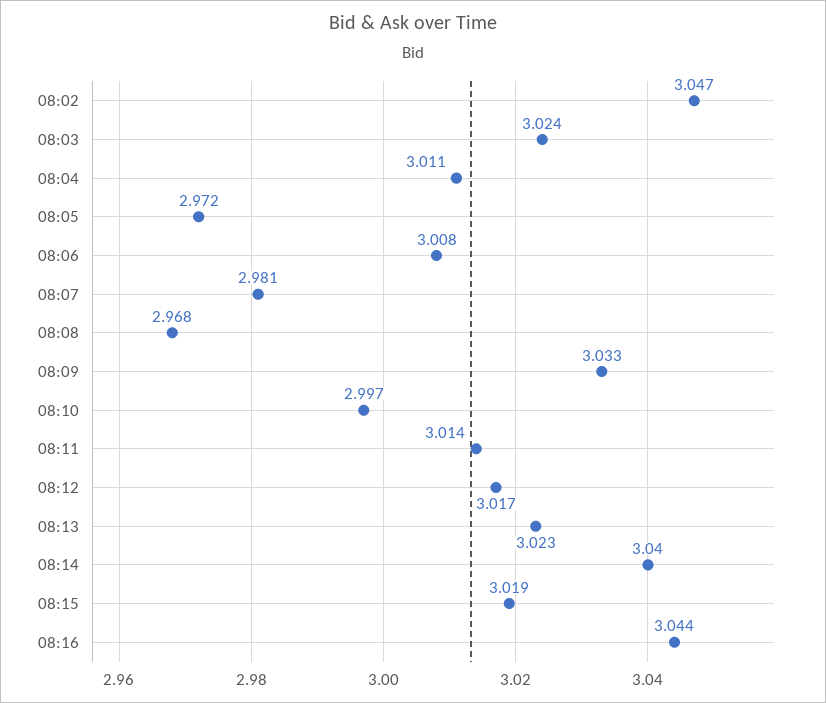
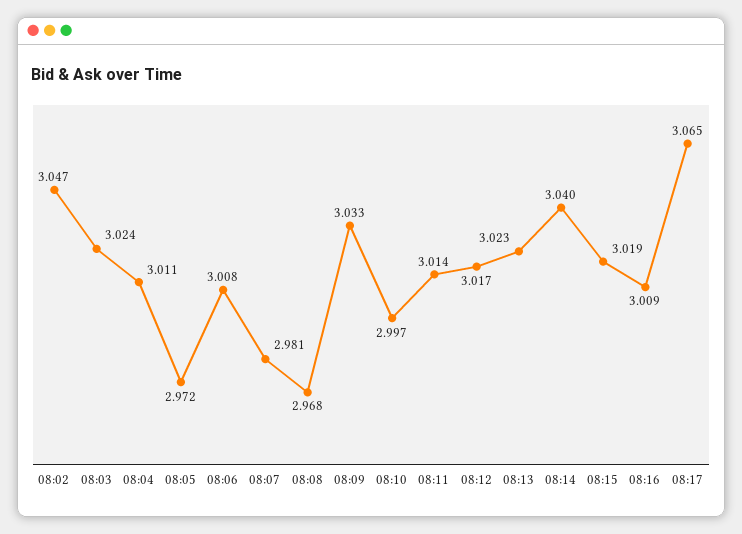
08:16: 3.044 -> 3.009
08:17: none -> 3.065

